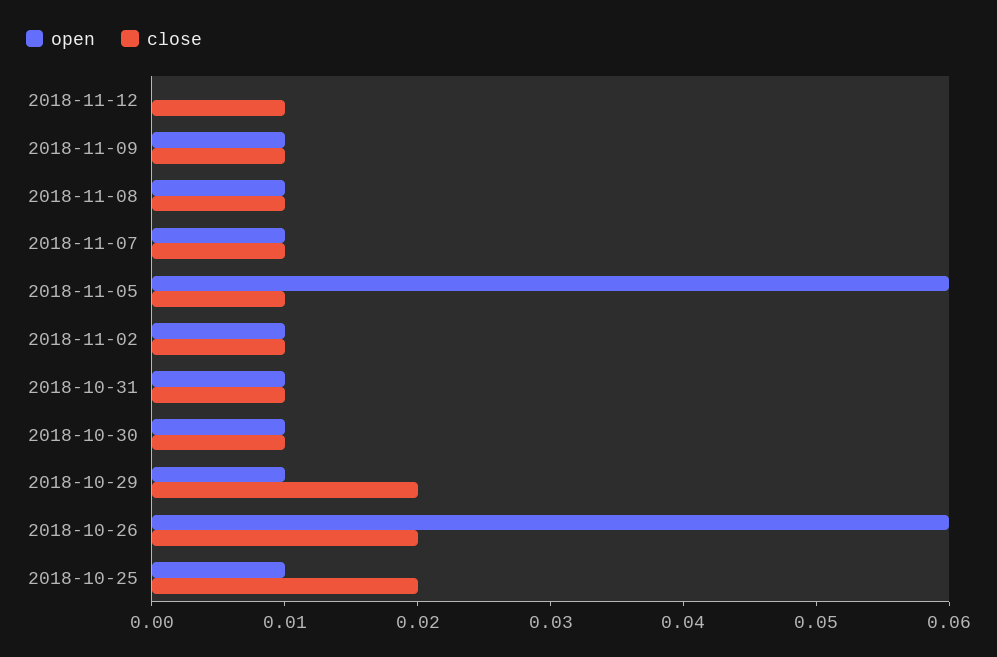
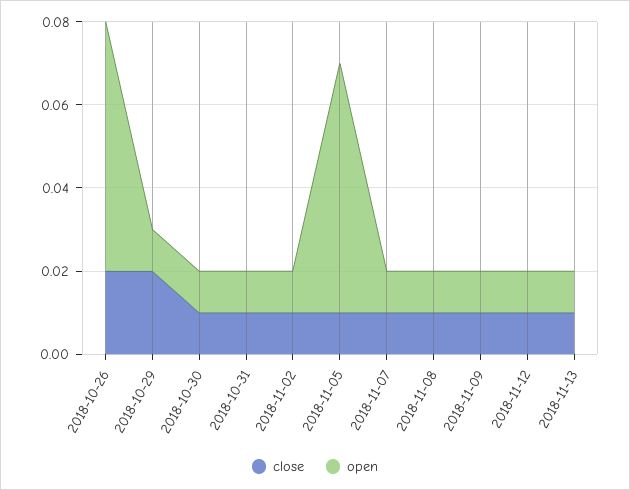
open, 2018-11-12: 0 -> 0.01
open, 2018-10-25: 0.01 -> none
close, 2018-10-25: 0.02 -> none
close, 2018-11-13: none -> 0.01
open, 2018-11-13: none -> 0.01

